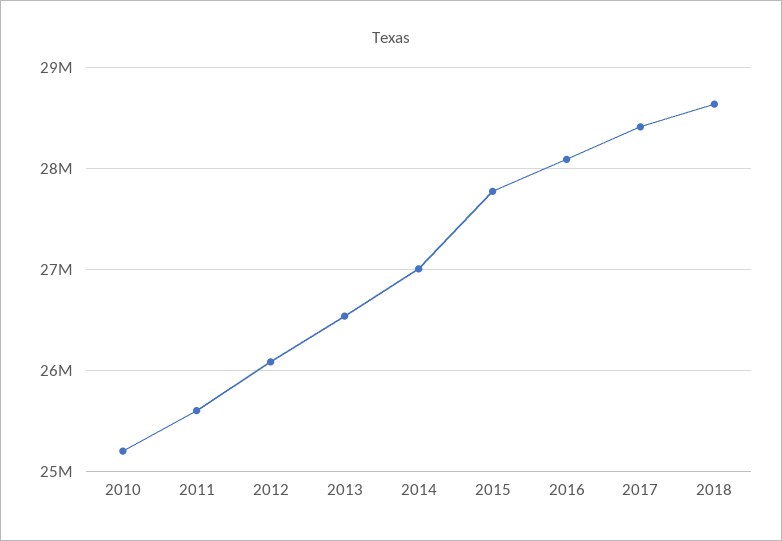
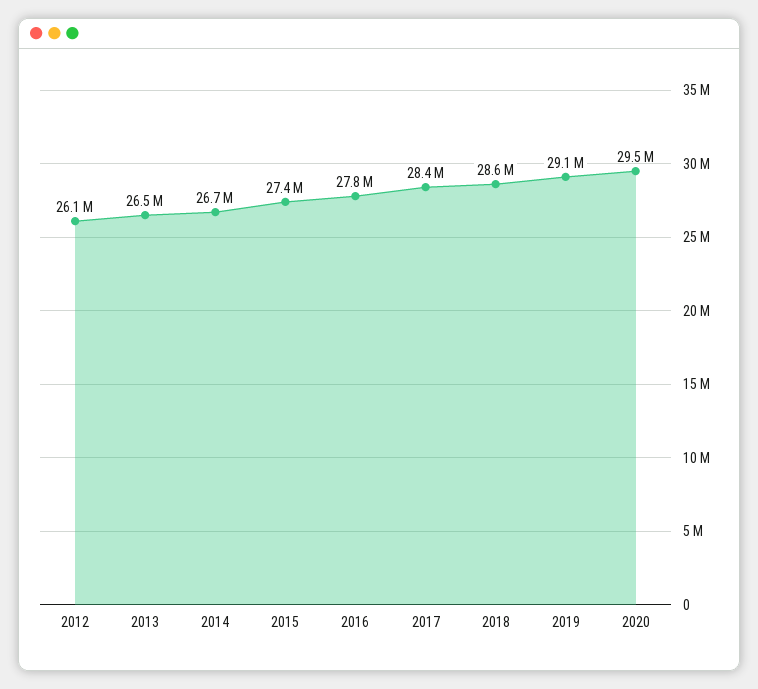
2010: 25200000 -> none
2011: 25600000 -> none
2014: 27000000 -> 26700000
2015: 27800000 -> 27400000
2016: 28100000 -> 27800000
2019: none -> 29100000
2020: none -> 29500000

